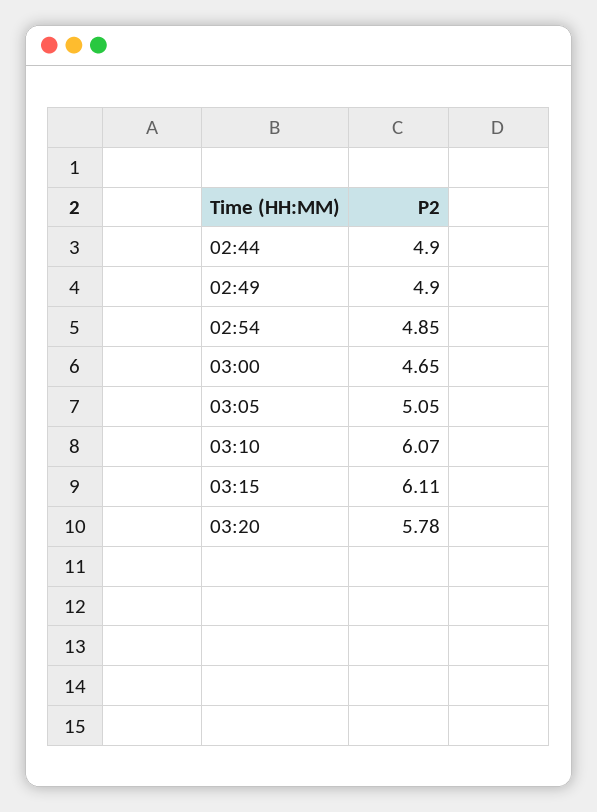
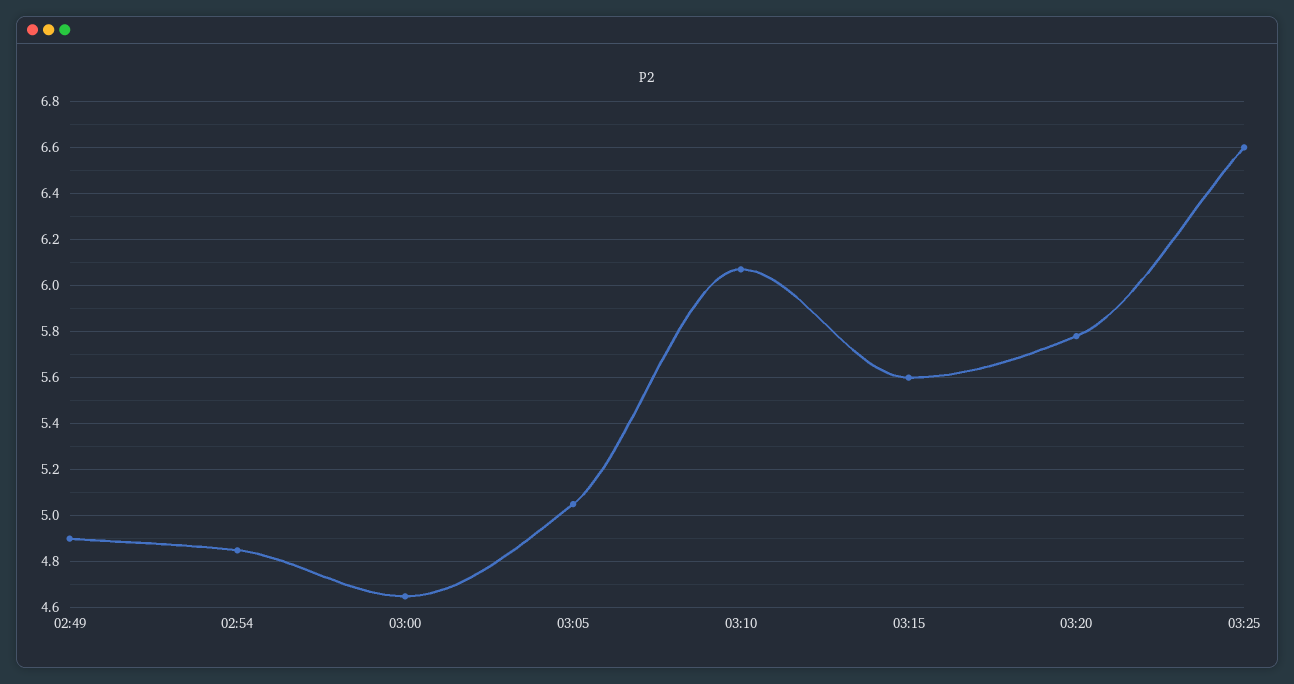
02:44: 4.9 -> none
03:15: 6.11 -> 5.6
03:25: none -> 6.6

